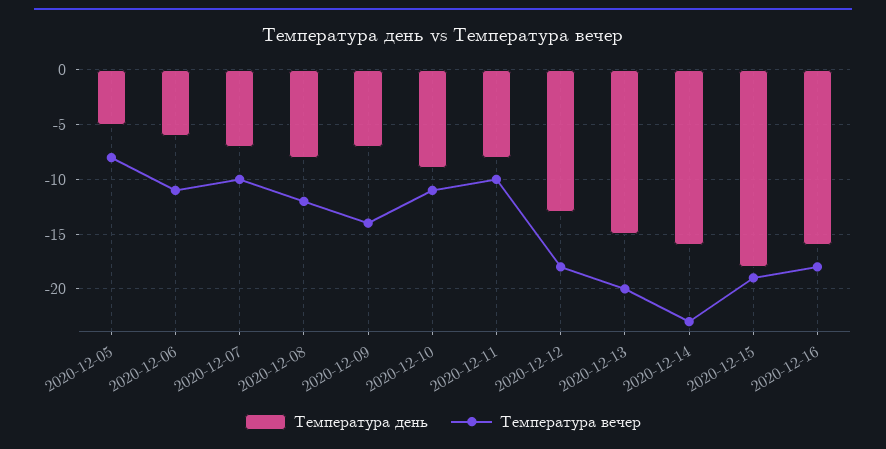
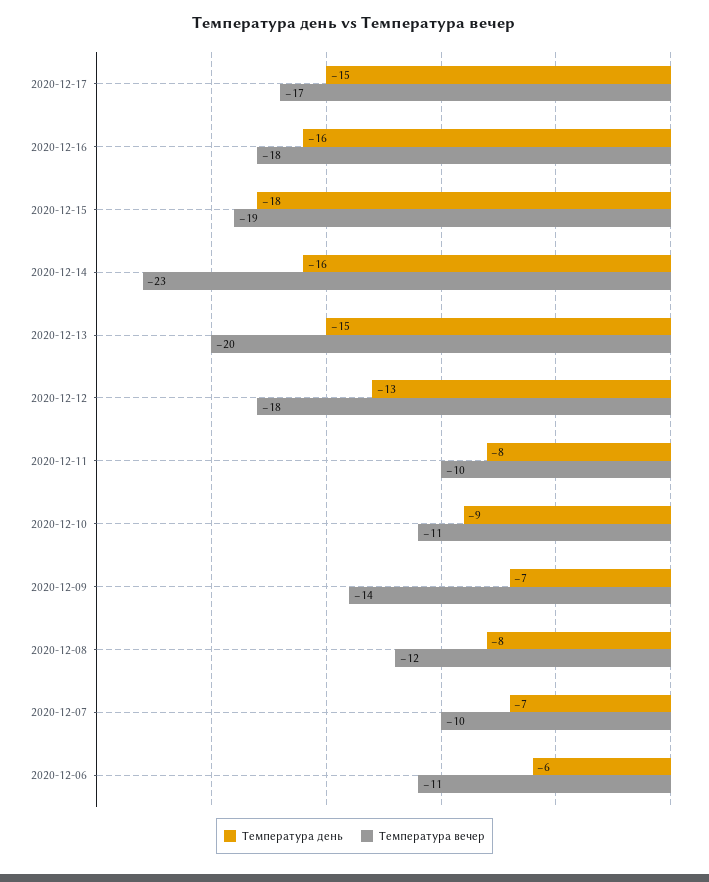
Температура день, 2020-12-05: -5 -> none
Температура вечер, 2020-12-05: -8 -> none
Температура день, 2020-12-17: none -> -15
Температура вечер, 2020-12-17: none -> -17

